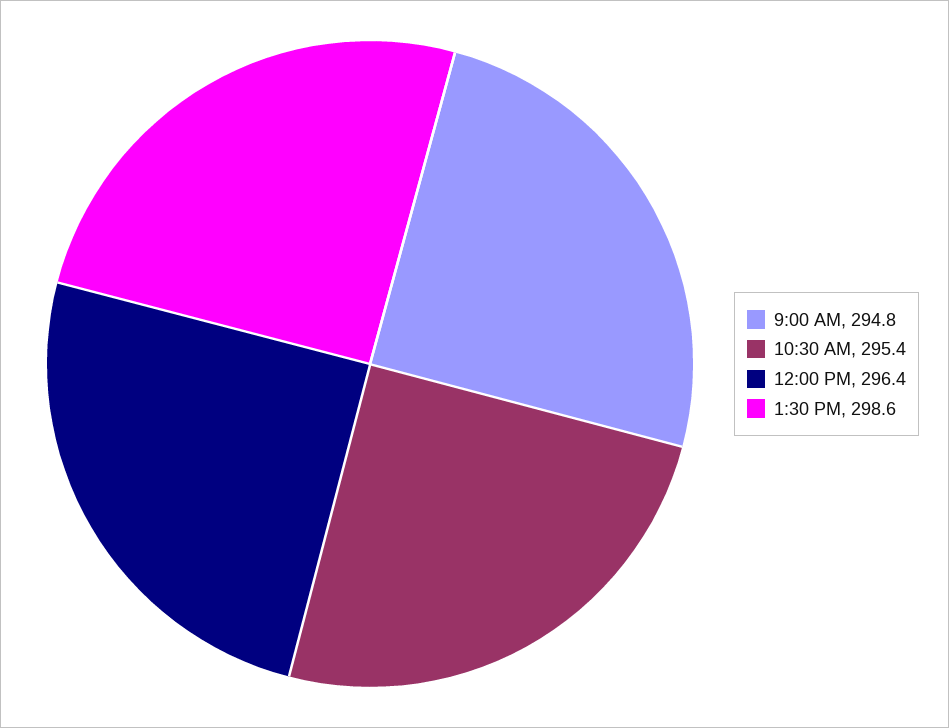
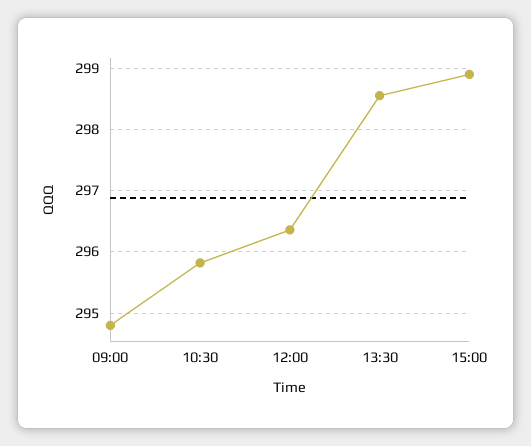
10:30 AM: 295.4 -> 295.8
15:00: none -> 298.9

